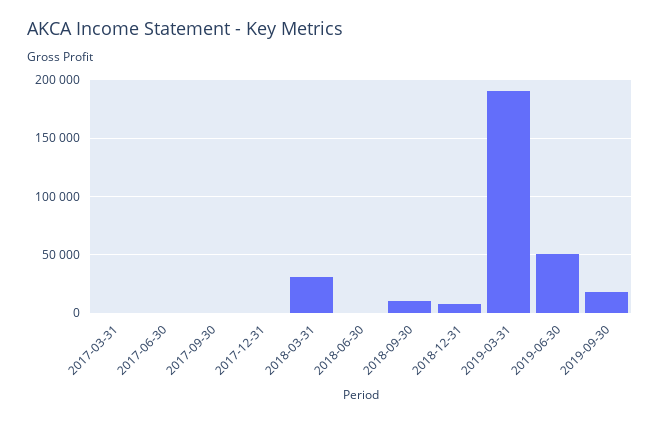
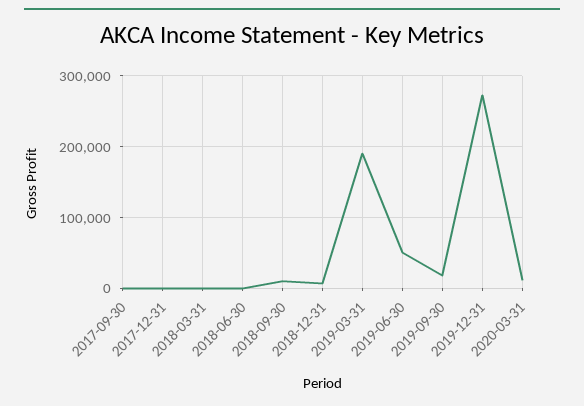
2017-03-31: 0 -> none
2017-06-30: 0 -> none
2018-03-31: 30000 -> 0
2019-12-31: none -> 270000
2020-03-31: none -> 10000

